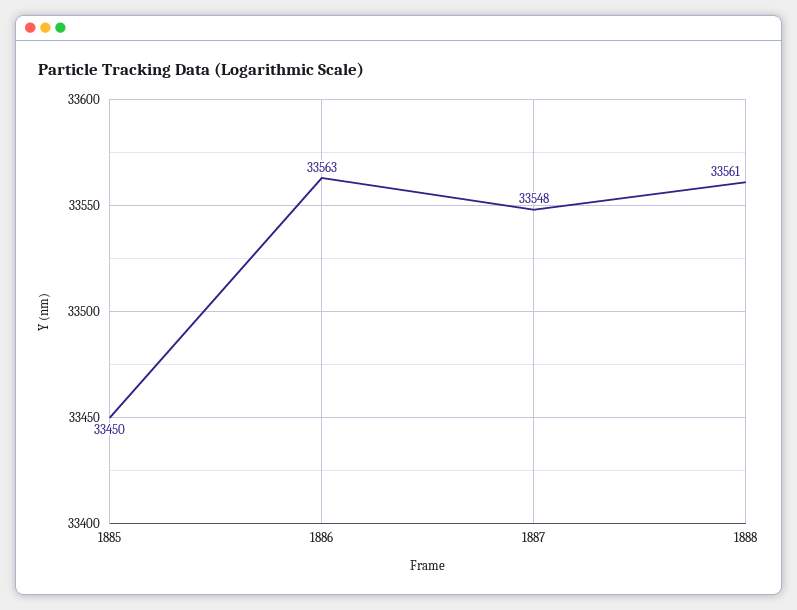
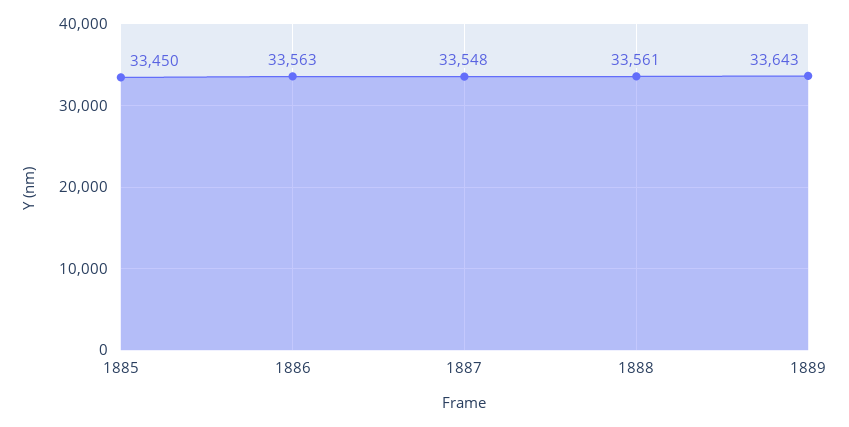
1889: none -> 33643

